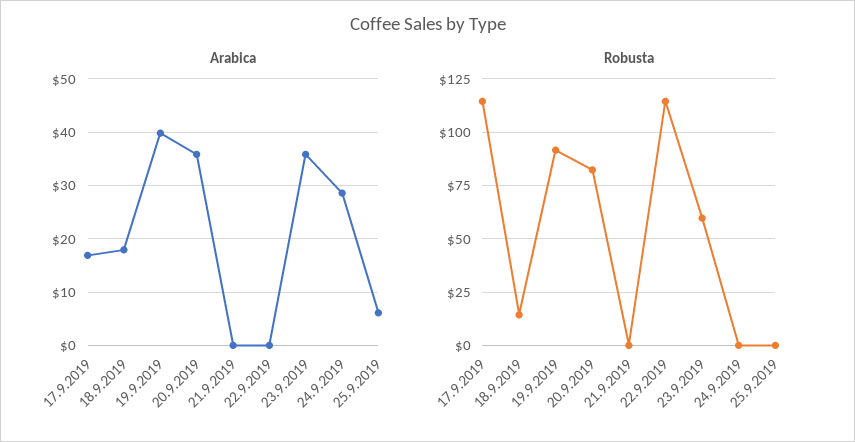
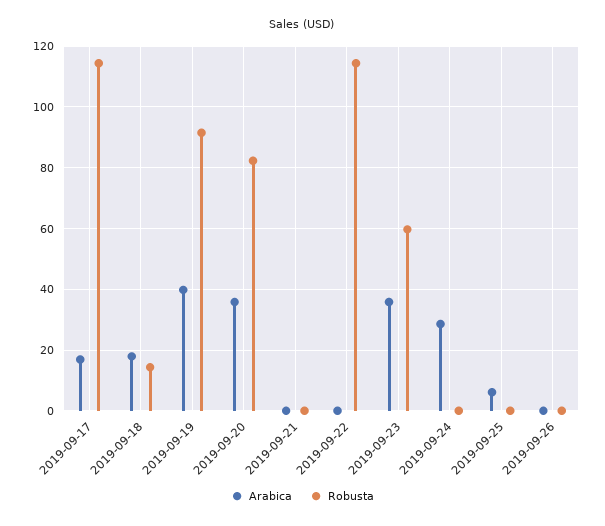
Arabica, 2019-09-26: none -> 0
Robusta, 2019-09-26: none -> 0

